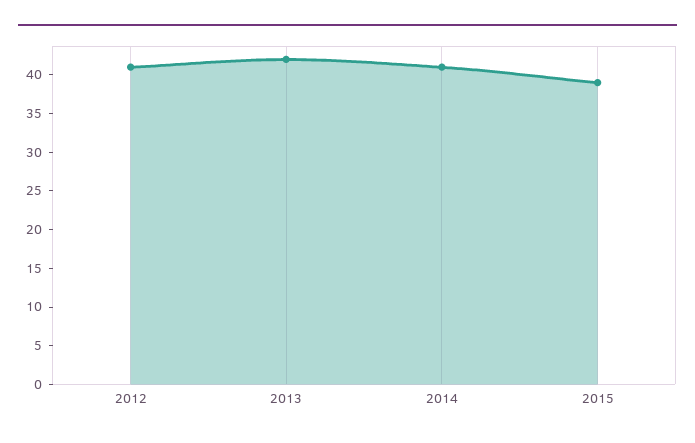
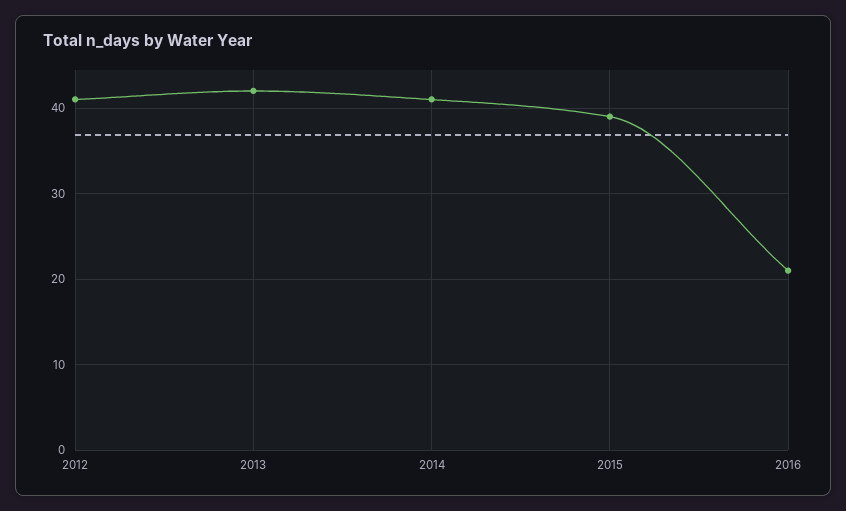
2016: none -> 21

